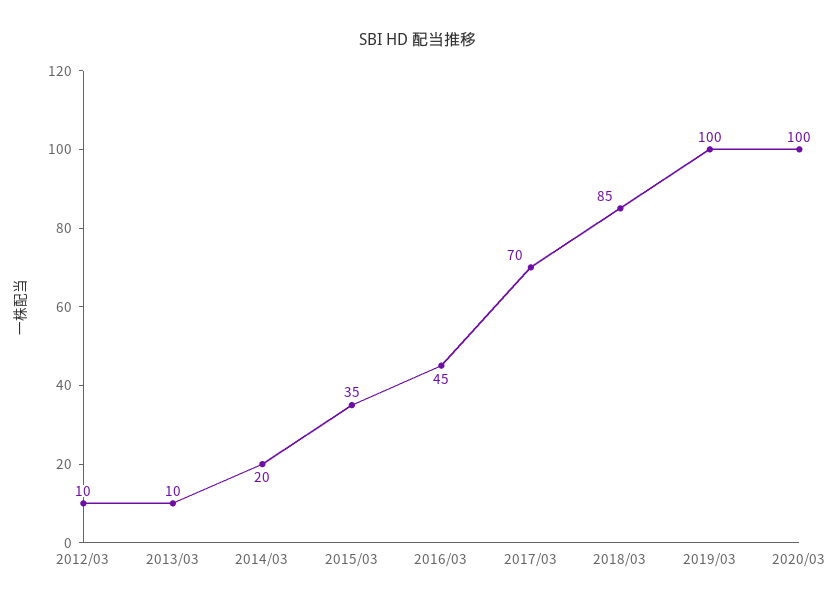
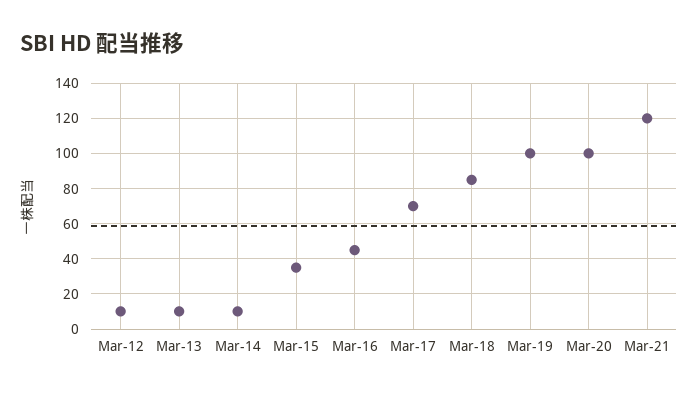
2014/03: 20 -> 10
Mar-21: none -> 120

